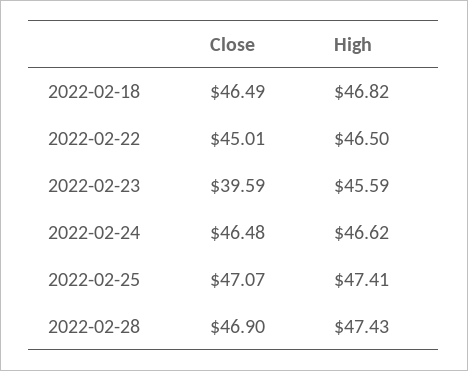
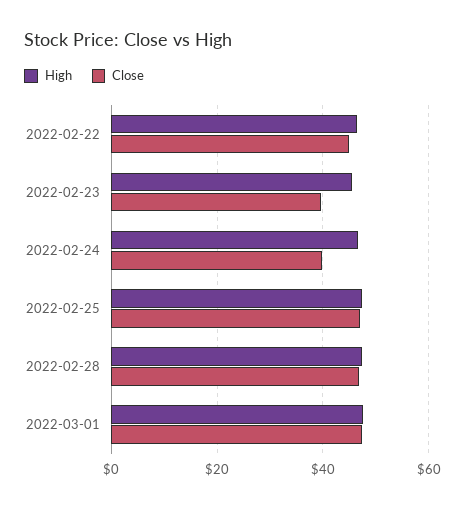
Close, 2022-02-18: 46.49 -> none
High, 2022-02-18: 46.82 -> none
Close, 2022-02-24: 46.48 -> 40
High, 2022-03-01: none -> 48
Close, 2022-03-01: none -> 48

